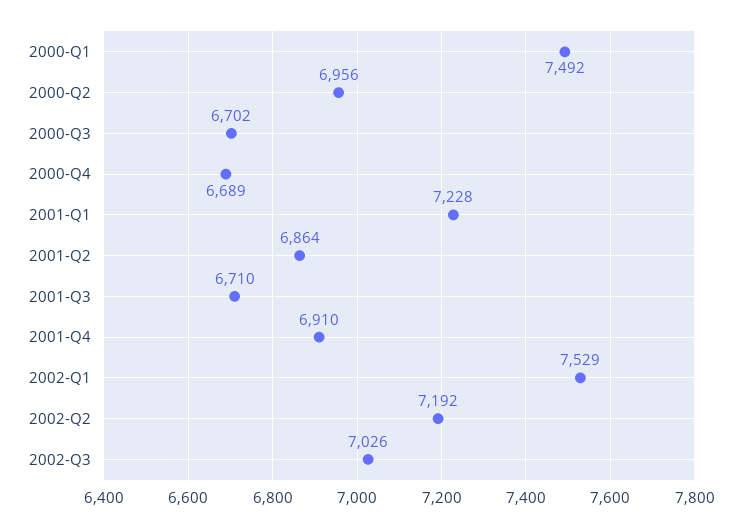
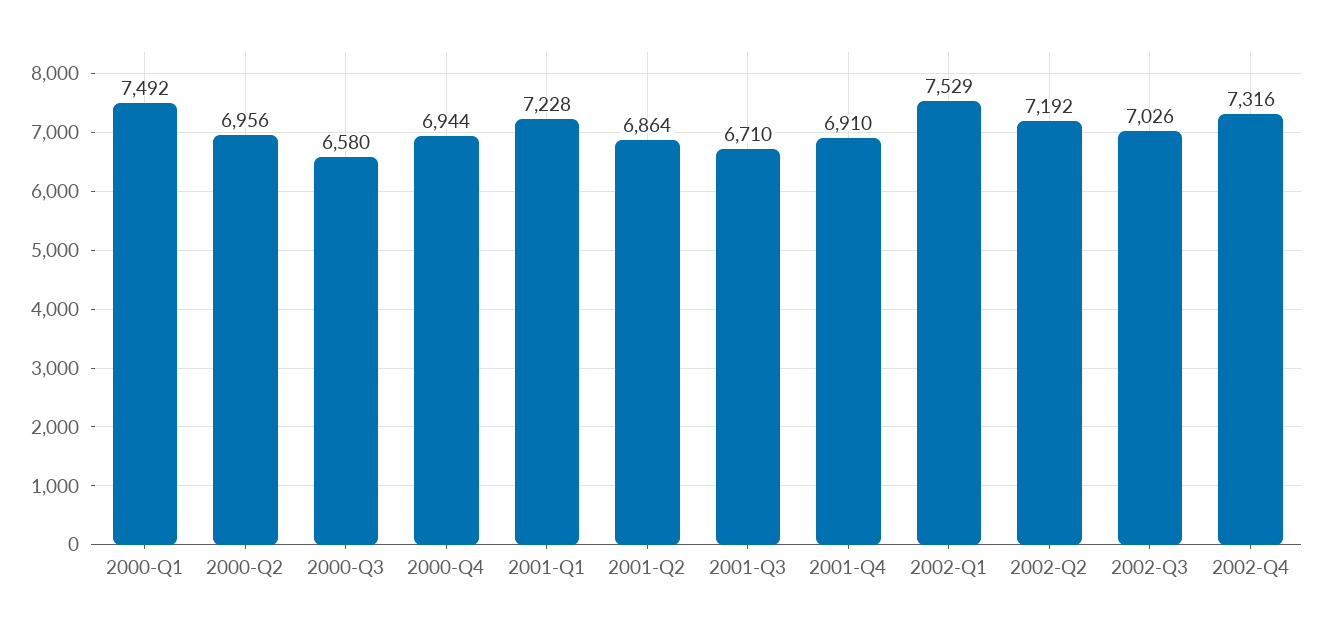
2000-Q3: 6702 -> 6580
2000-Q4: 6689 -> 6944
2002-Q4: none -> 7316

